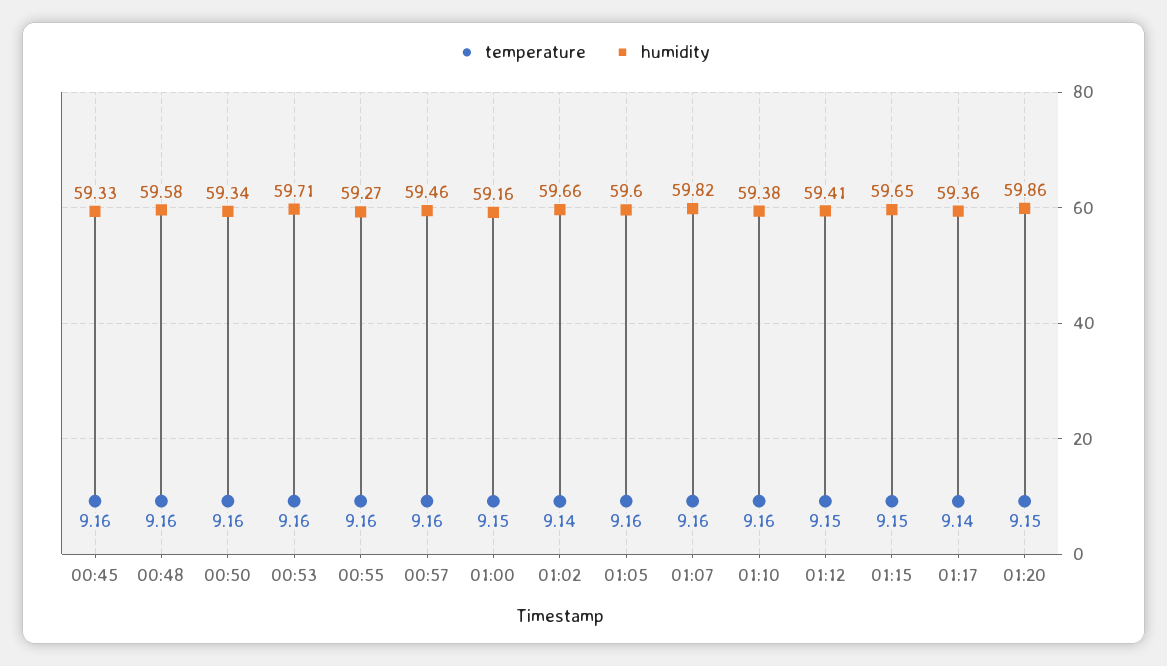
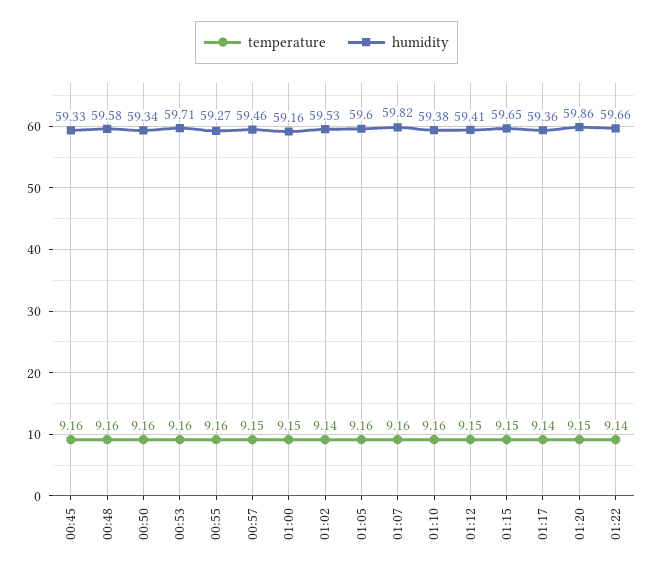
temperature, 00:57: 9.16 -> 9.15
humidity, 01:02: 59.66 -> 59.53
temperature, 01:22: none -> 9.14
humidity, 01:22: none -> 59.66

